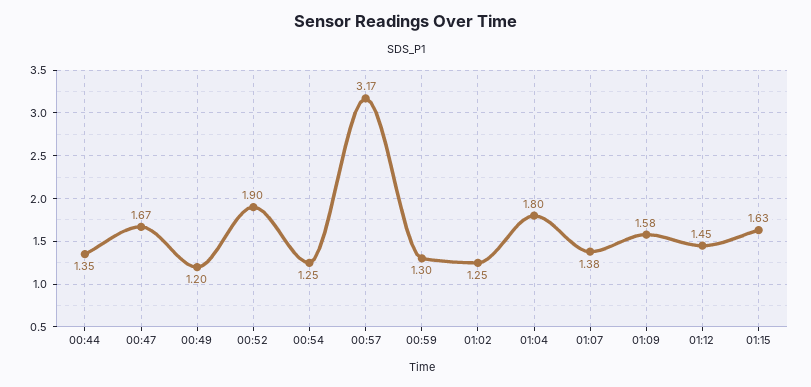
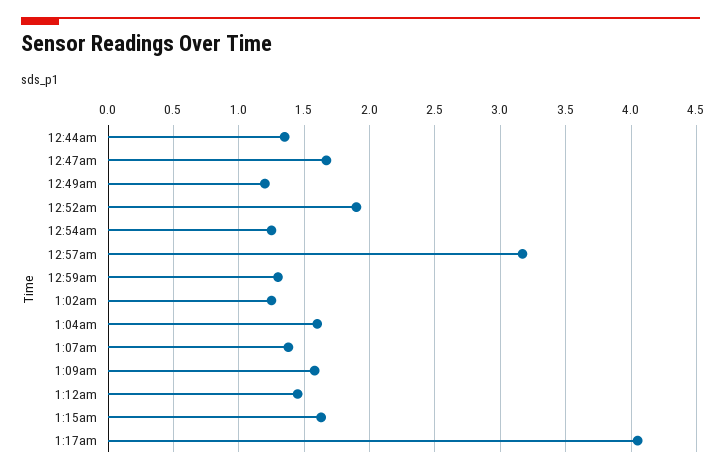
01:04: 1.8 -> 1.6
1:17am: none -> 4.05

